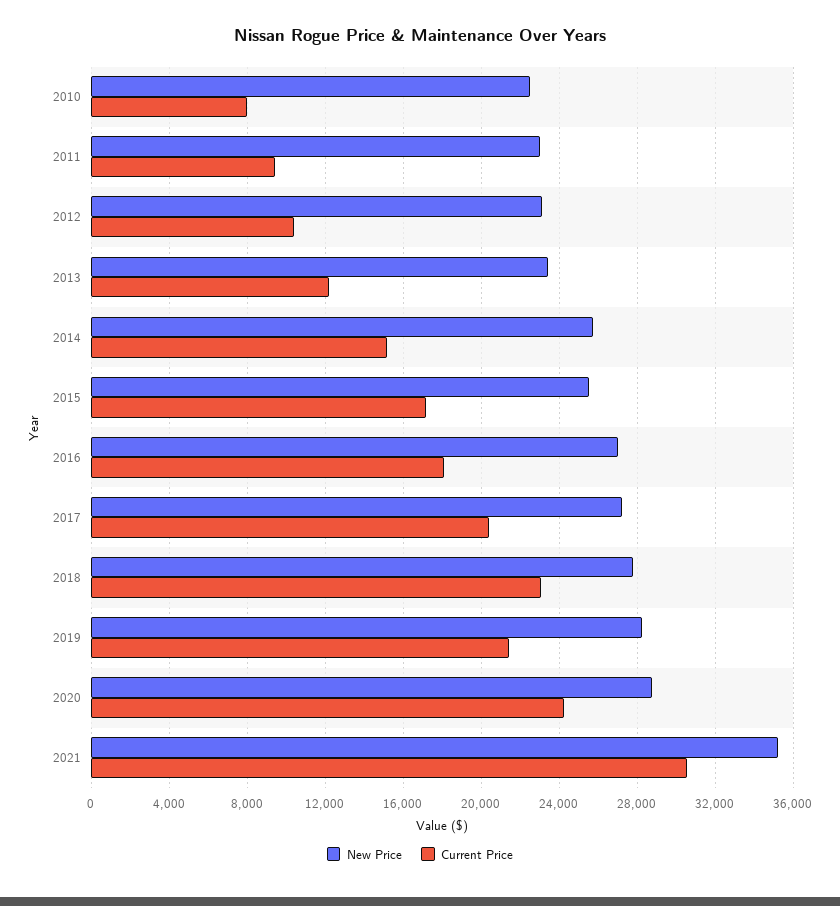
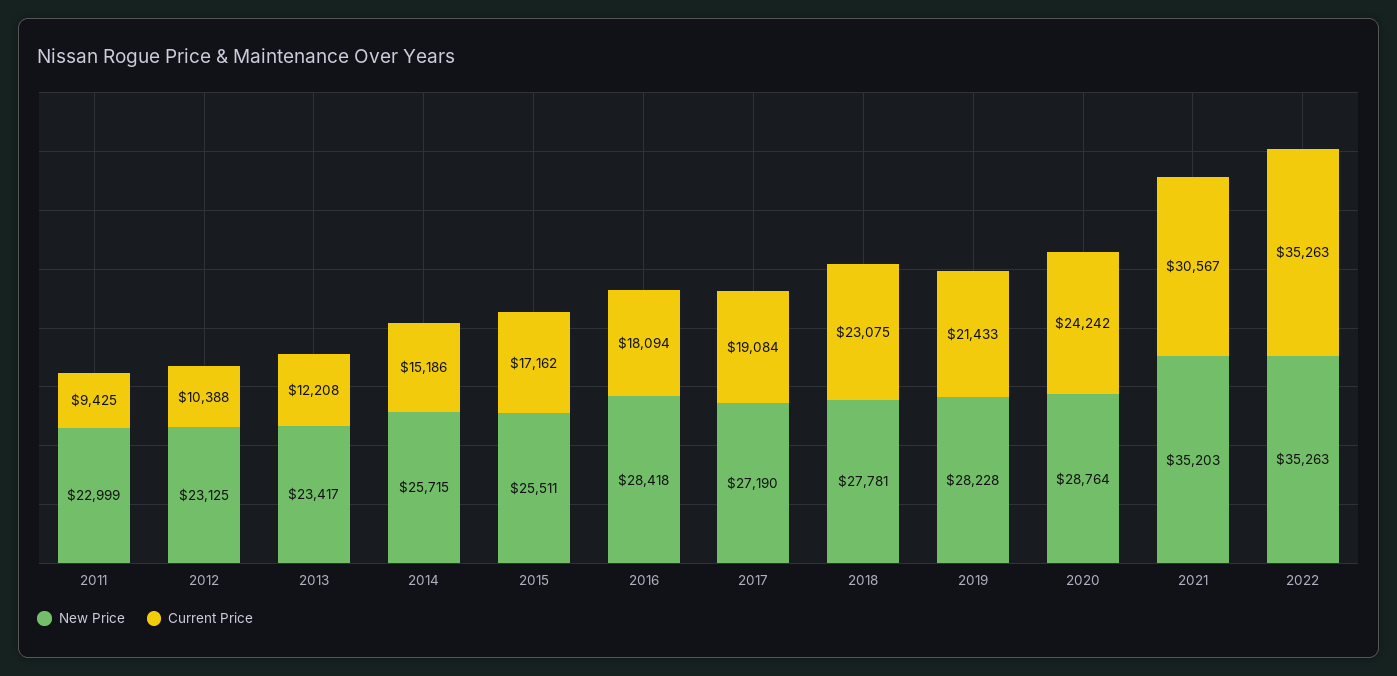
New Price, 2010: 22500 -> none
Current Price, 2010: 8000 -> none
New Price, 2016: 27000 -> 28418
Current Price, 2017: 20500 -> 19084
New Price, 2022: none -> 35263
Current Price, 2022: none -> 35263

